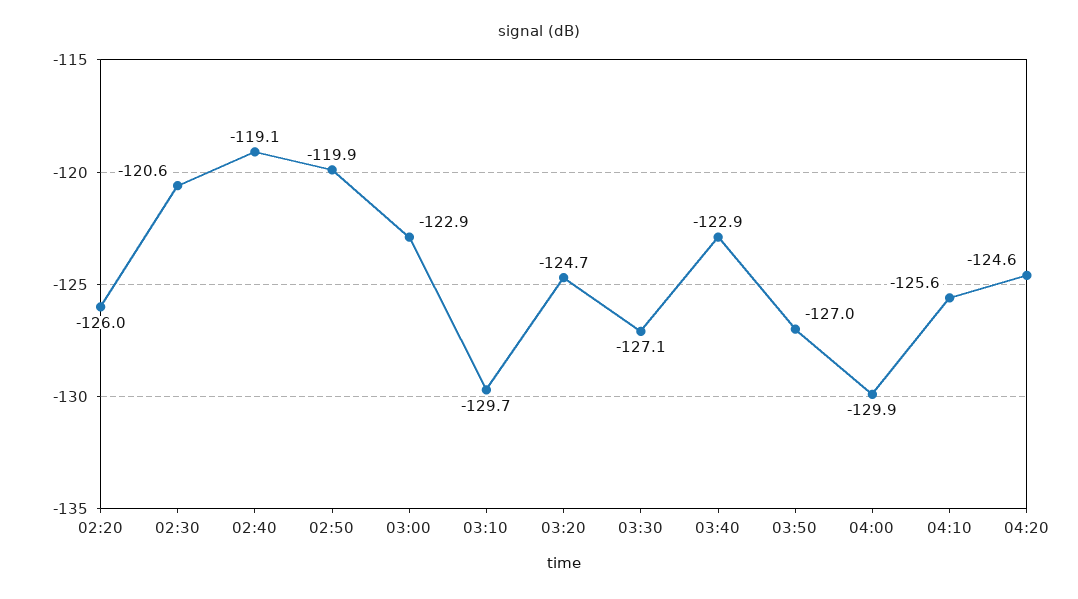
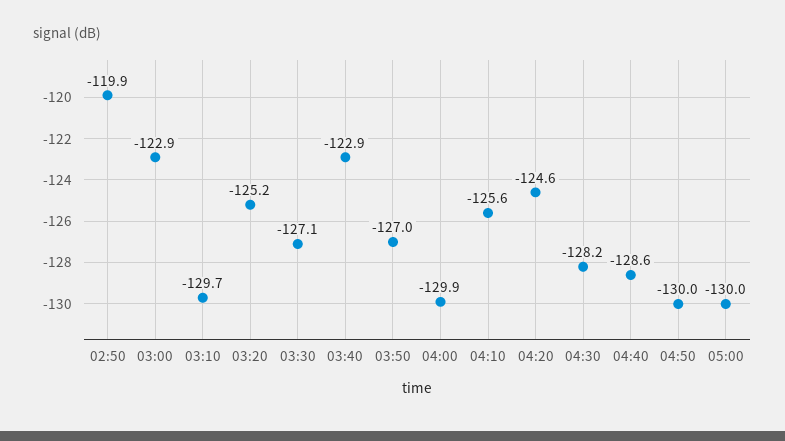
02:20: -126 -> none
02:30: -120.6 -> none
02:40: -119.1 -> none
03:20: -124.7 -> -125.2
04:30: none -> -128.2
04:40: none -> -128.6
04:50: none -> -130
05:00: none -> -130

